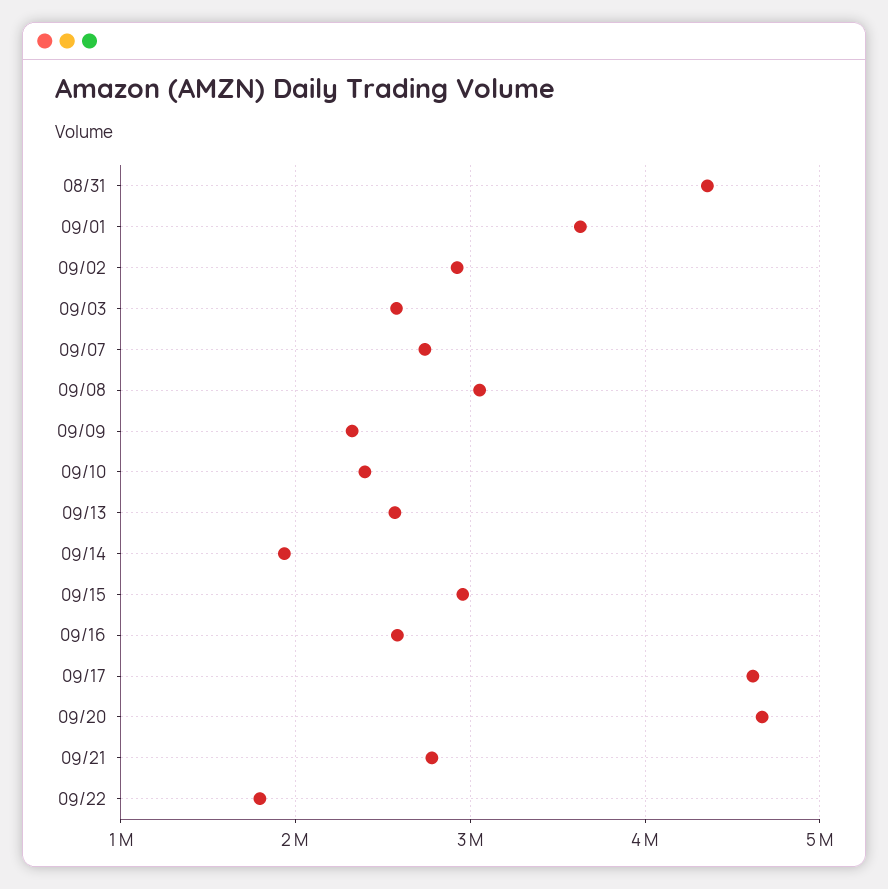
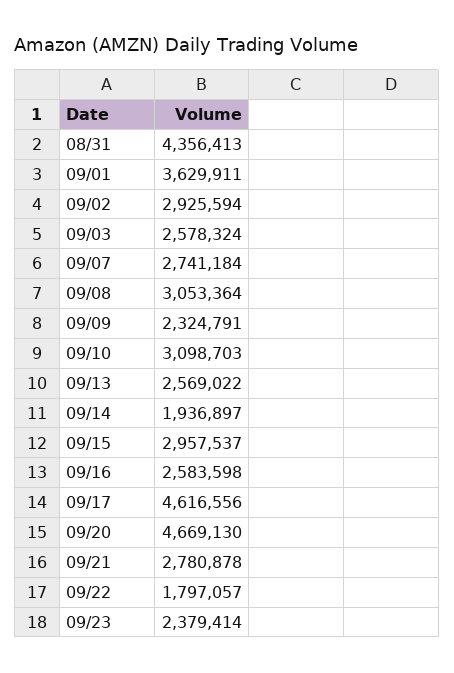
09/10: 2400000 -> 3098703
09/23: none -> 2379414

